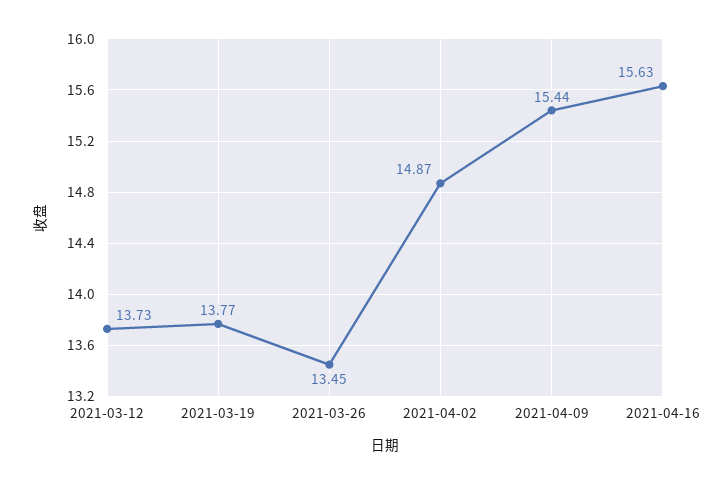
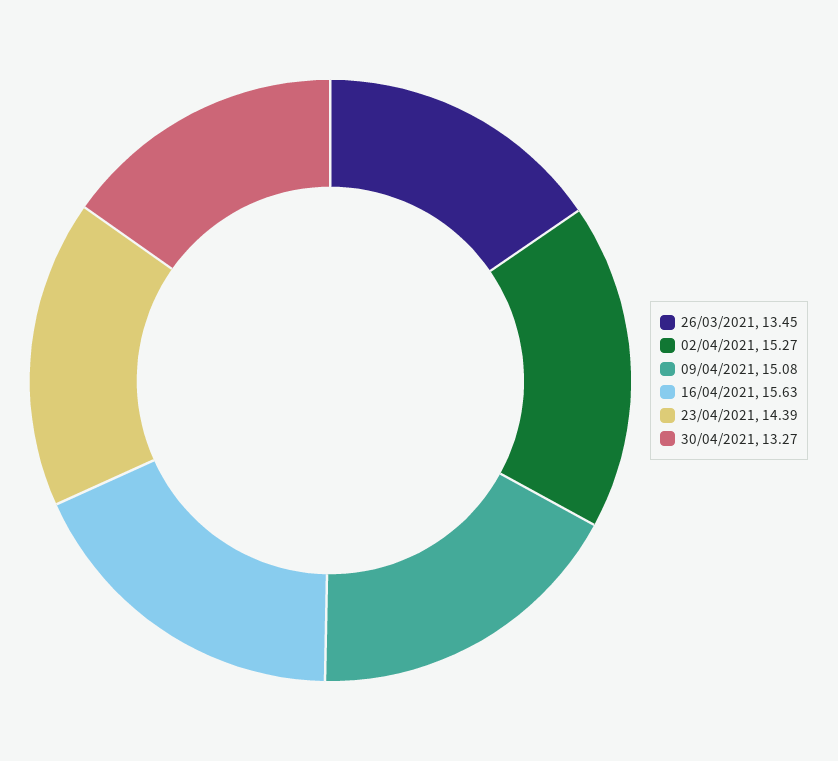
2021-03-12: 13.73 -> none
2021-03-19: 13.77 -> none
2021-04-02: 14.87 -> 15.27
2021-04-09: 15.44 -> 15.08
23/04/2021: none -> 14.39
30/04/2021: none -> 13.27

